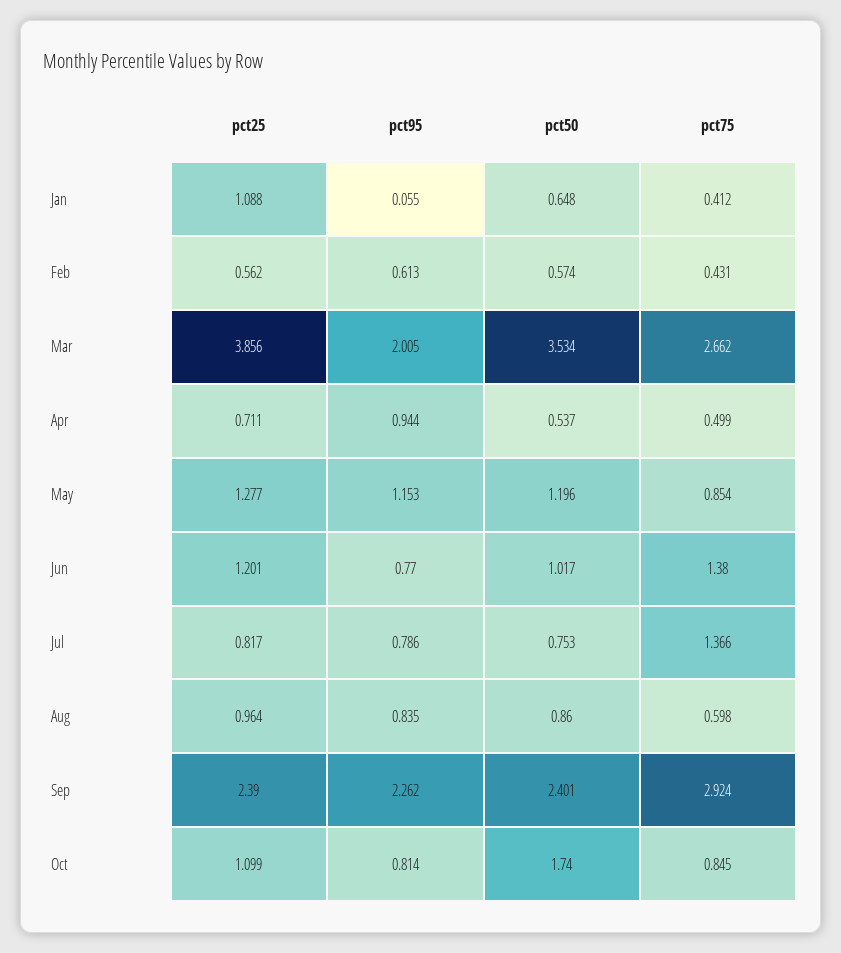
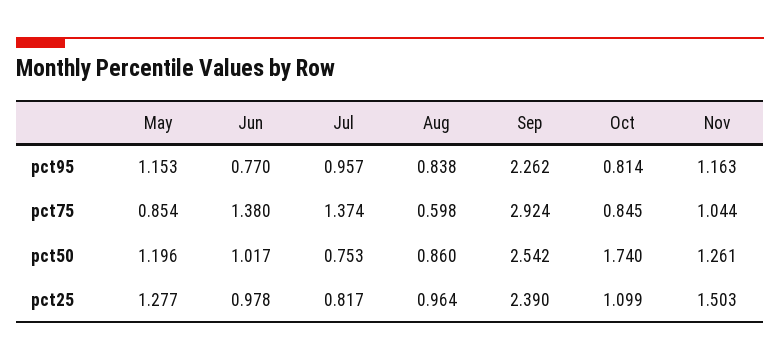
pct25, Jan: 1.088 -> none
pct95, Jan: 0.055 -> none
pct50, Jan: 0.648 -> none
pct75, Jan: 0.412 -> none
pct25, Feb: 0.562 -> none
pct95, Feb: 0.613 -> none
pct50, Feb: 0.574 -> none
pct75, Feb: 0.431 -> none
pct25, Mar: 3.856 -> none
pct95, Mar: 2.005 -> none
pct50, Mar: 3.534 -> none
pct75, Mar: 2.662 -> none
pct25, Apr: 0.711 -> none
pct95, Apr: 0.944 -> none
pct50, Apr: 0.537 -> none
pct75, Apr: 0.499 -> none
pct25, Jun: 1.201 -> 0.978
pct95, Jul: 0.786 -> 0.957
pct75, Jul: 1.366 -> 1.374
pct95, Aug: 0.835 -> 0.838
pct50, Sep: 2.401 -> 2.542
pct95, Nov: none -> 1.163
pct75, Nov: none -> 1.044
pct50, Nov: none -> 1.261
pct25, Nov: none -> 1.503

